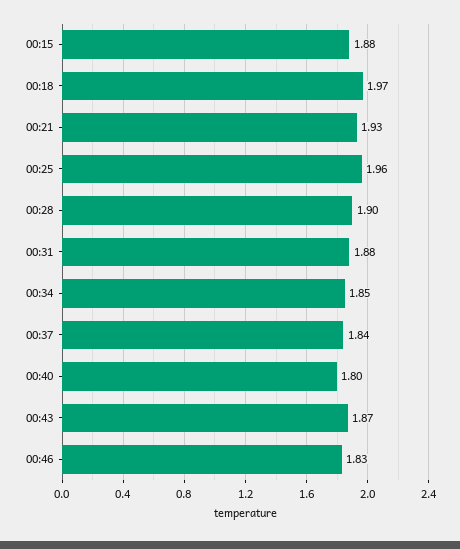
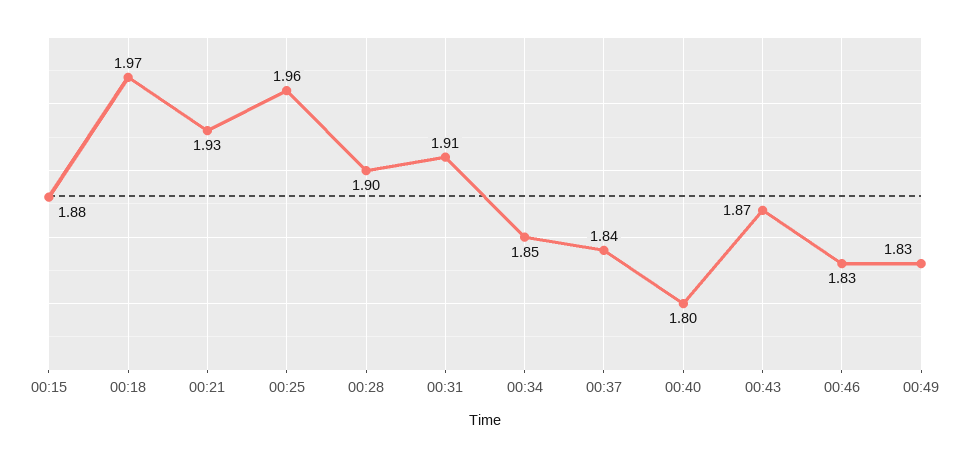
00:31: 1.88 -> 1.91
00:49: none -> 1.83

